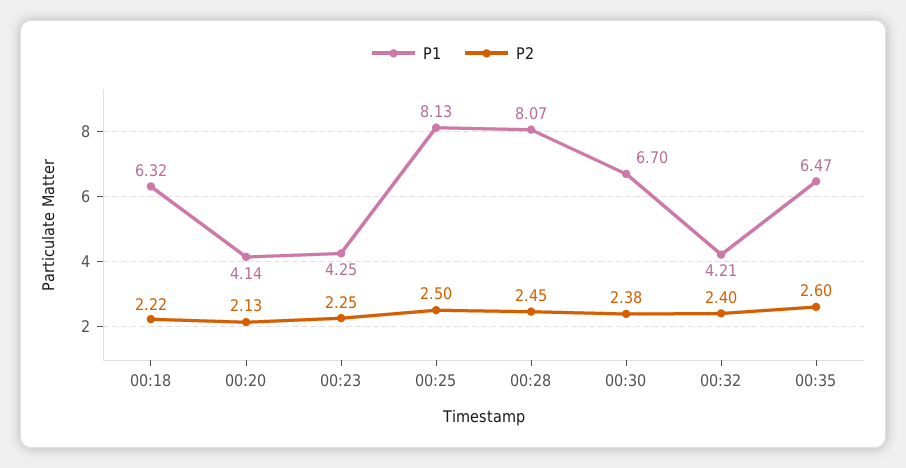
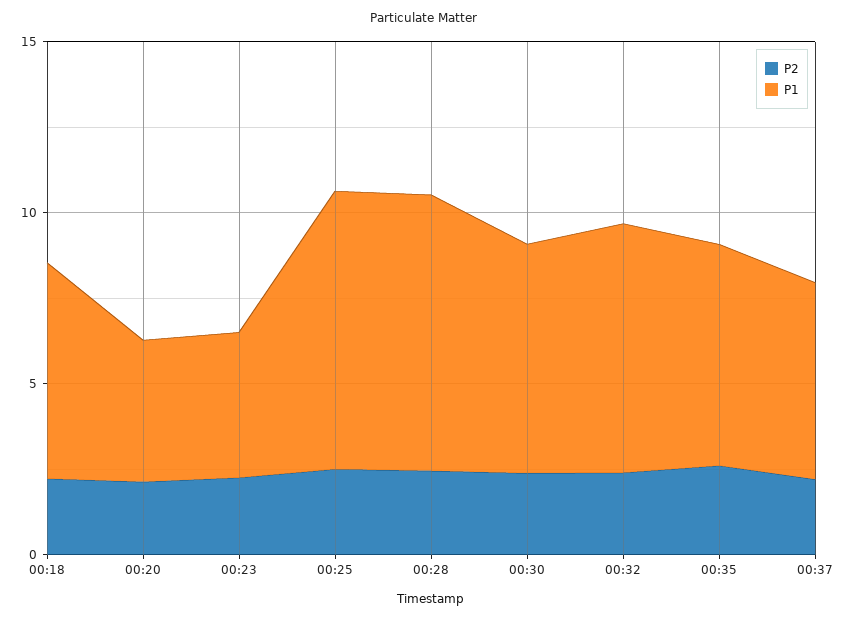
P1, 00:32: 4.21 -> 7
P2, 00:37: none -> 2
P1, 00:37: none -> 6

